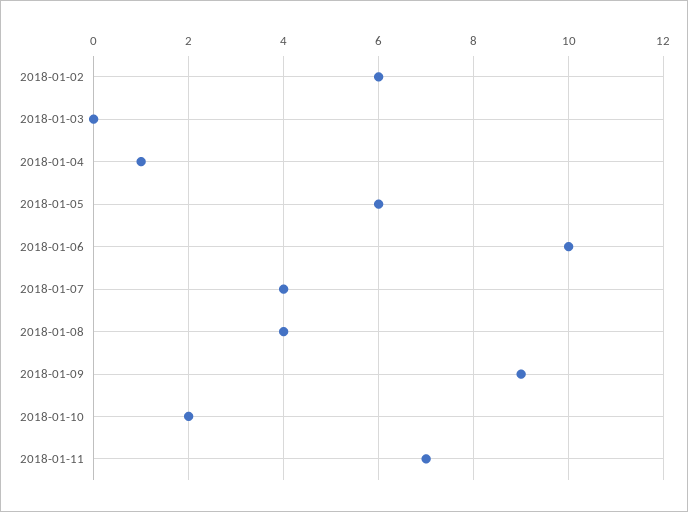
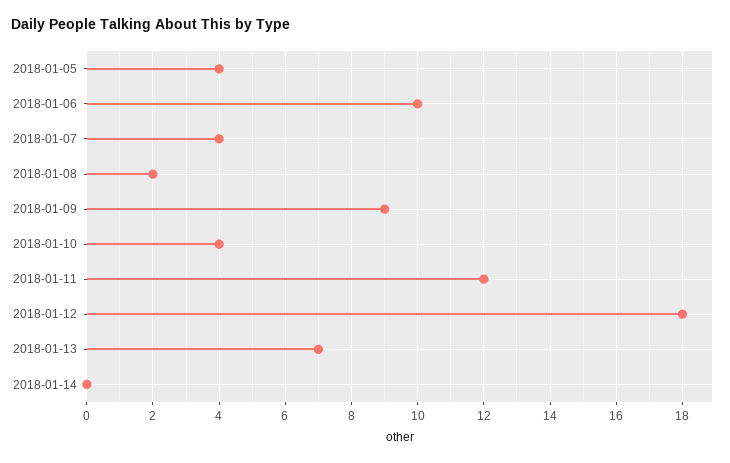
2018-01-02: 6 -> none
2018-01-03: 0 -> none
2018-01-04: 1 -> none
2018-01-05: 6 -> 4
2018-01-08: 4 -> 2
2018-01-10: 2 -> 4
2018-01-11: 7 -> 12
2018-01-12: none -> 18
2018-01-13: none -> 7
2018-01-14: none -> 0

